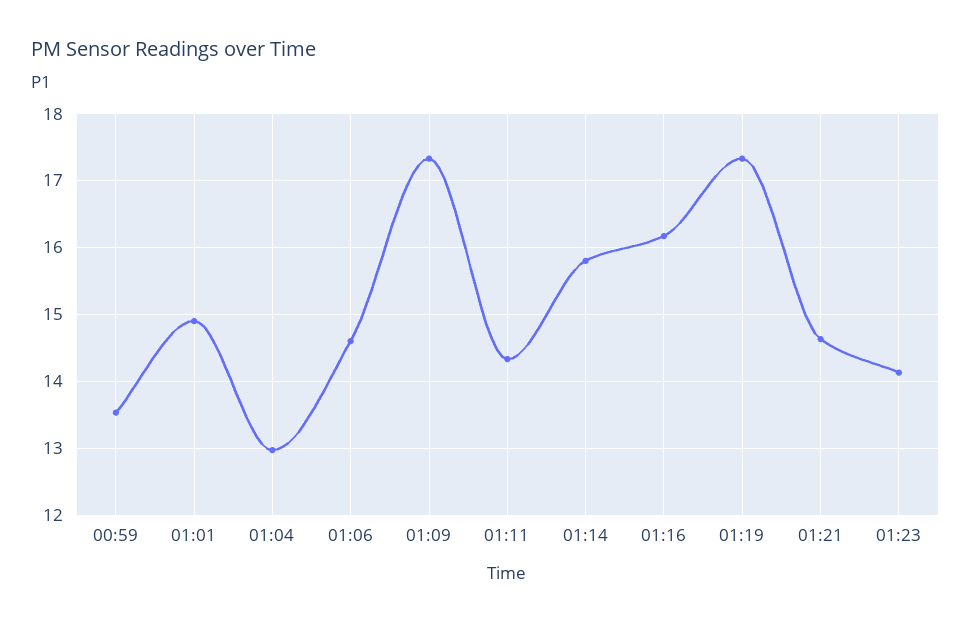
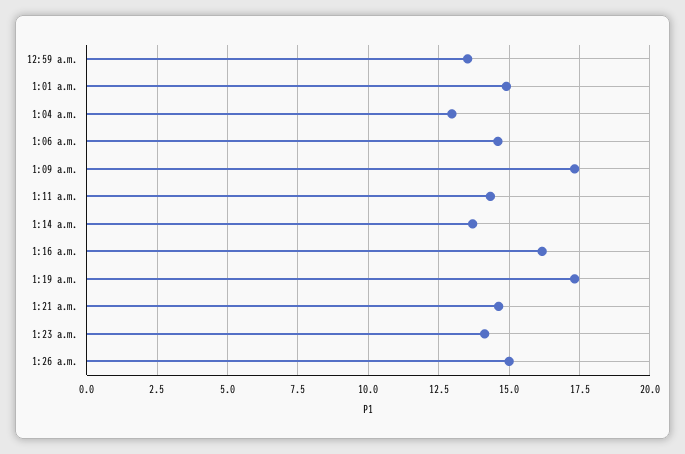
01:14: 15.8 -> 13.75
1:26 a.m.: none -> 15

